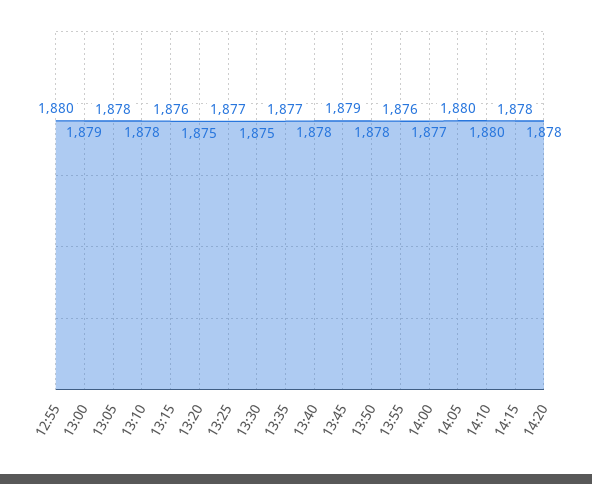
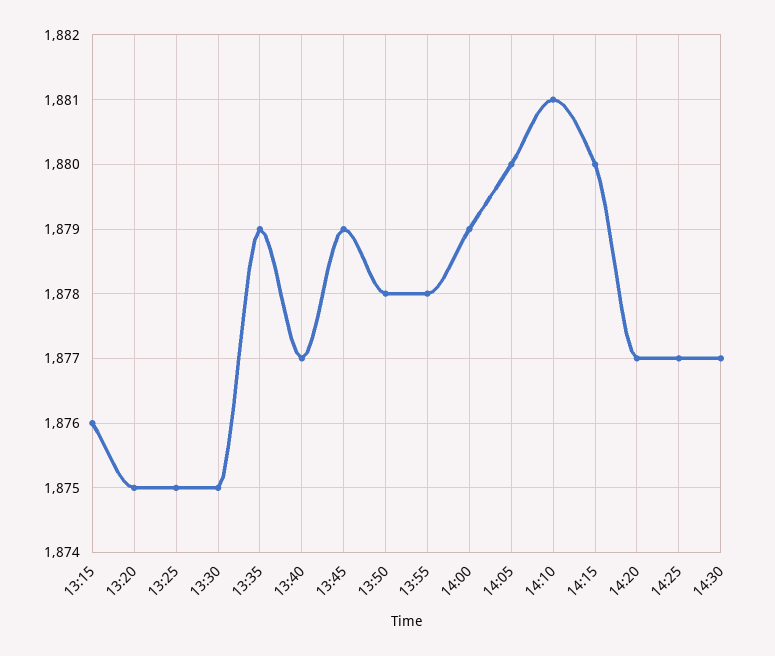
12:55: 1880 -> none
13:00: 1879 -> none
13:05: 1878 -> none
13:10: 1878 -> none
13:25: 1877 -> 1875
13:35: 1877 -> 1879
13:40: 1878 -> 1877
13:55: 1876 -> 1878
14:00: 1877 -> 1879
14:10: 1880 -> 1881
14:15: 1878 -> 1880
14:20: 1878 -> 1877
14:25: none -> 1877
14:30: none -> 1877

